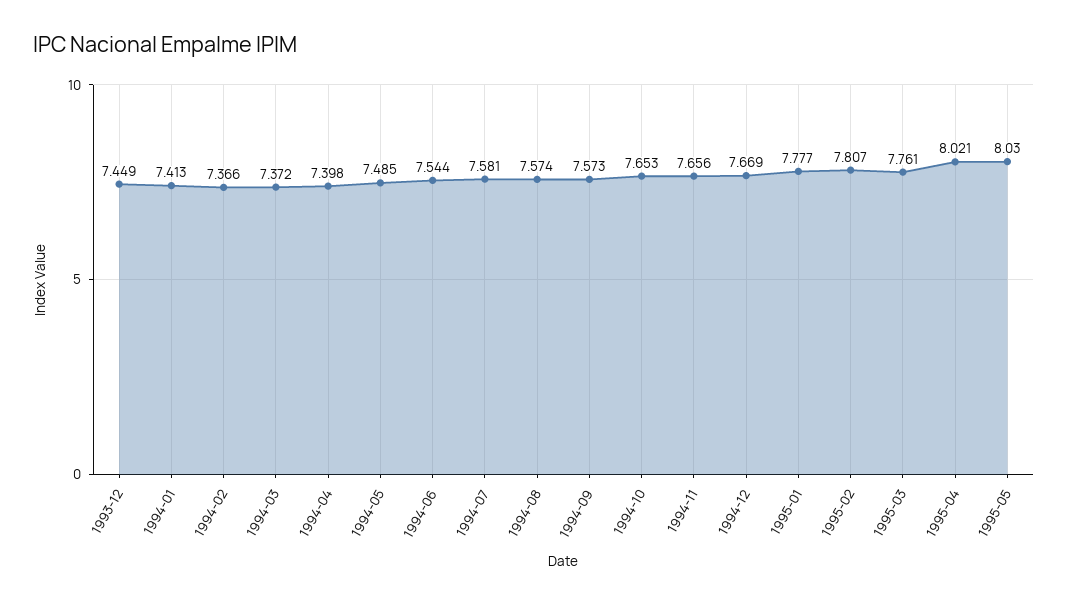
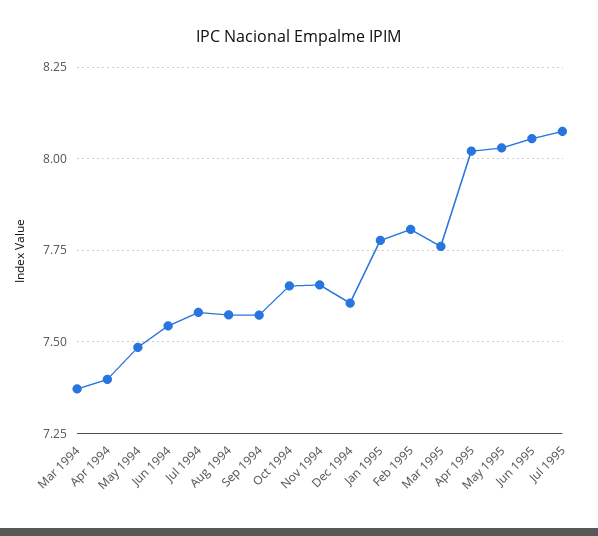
1993-12: 7.449 -> none
1994-01: 7.413 -> none
1994-02: 7.366 -> none
1994-12: 7.669 -> 7.6
Jun 1995: none -> 8.05
Jul 1995: none -> 8.075

